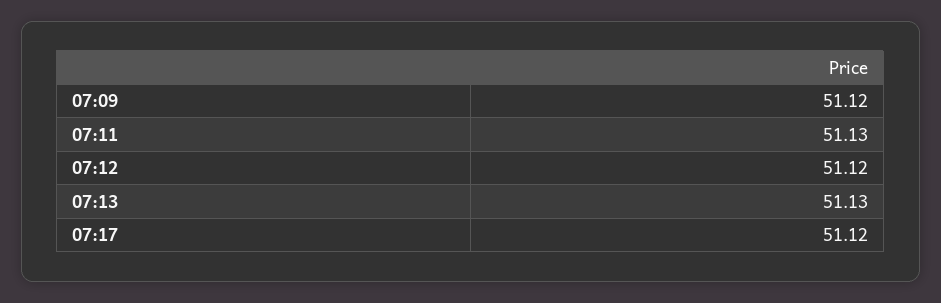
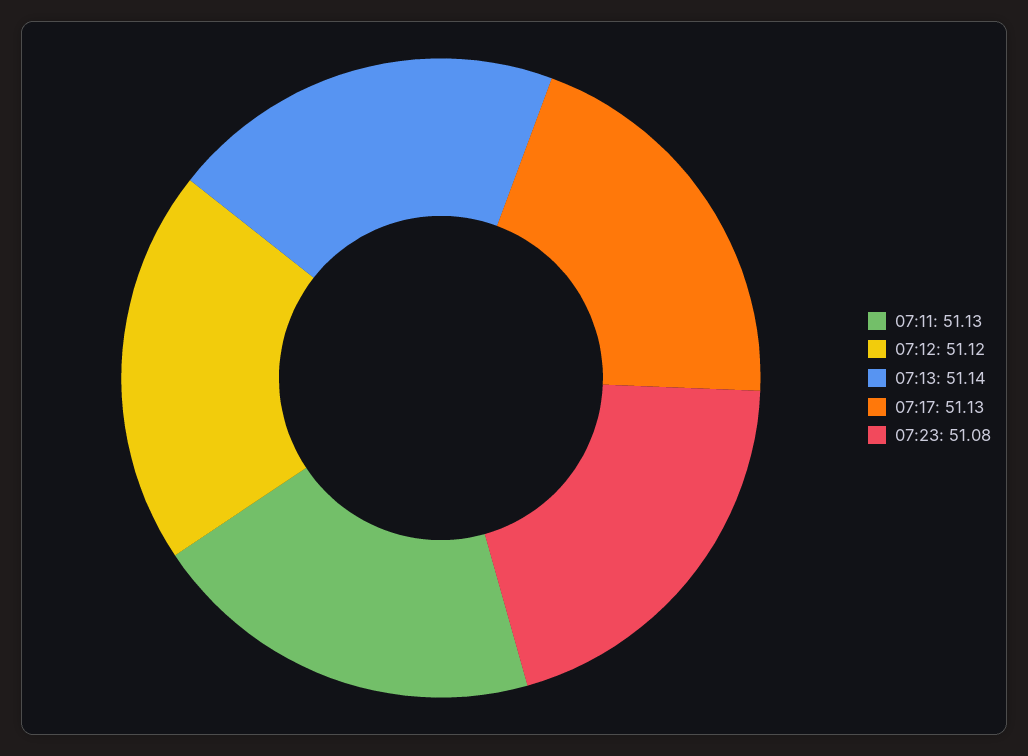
07:09: 51.12 -> none
07:13: 51.13 -> 51.14
07:17: 51.12 -> 51.13
07:23: none -> 51.08

